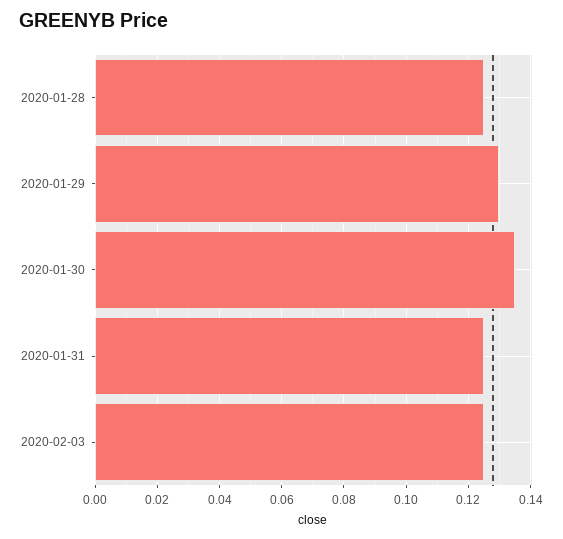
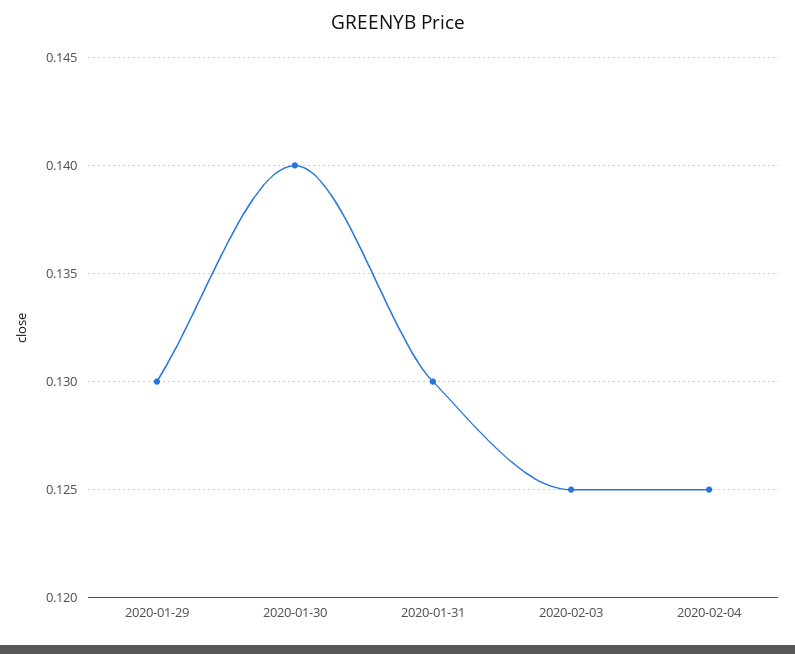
2020-01-28: 0.125 -> none
2020-01-30: 0.135 -> 0.14
2020-01-31: 0.125 -> 0.13
2020-02-04: none -> 0.125

